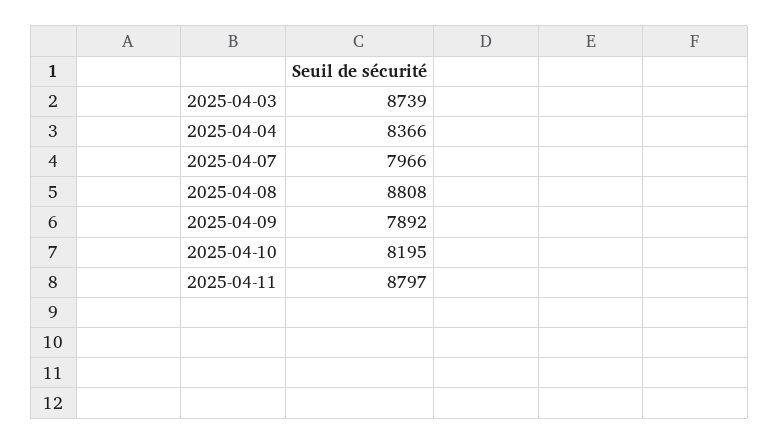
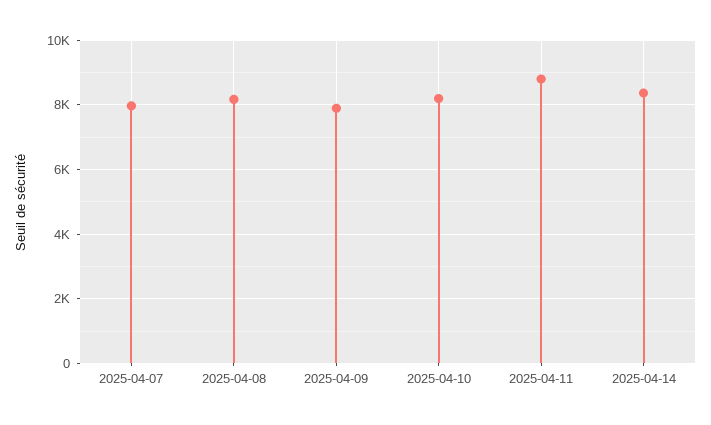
2025-04-03: 8739 -> none
2025-04-04: 8366 -> none
2025-04-08: 8808 -> 8200
2025-04-14: none -> 8400

